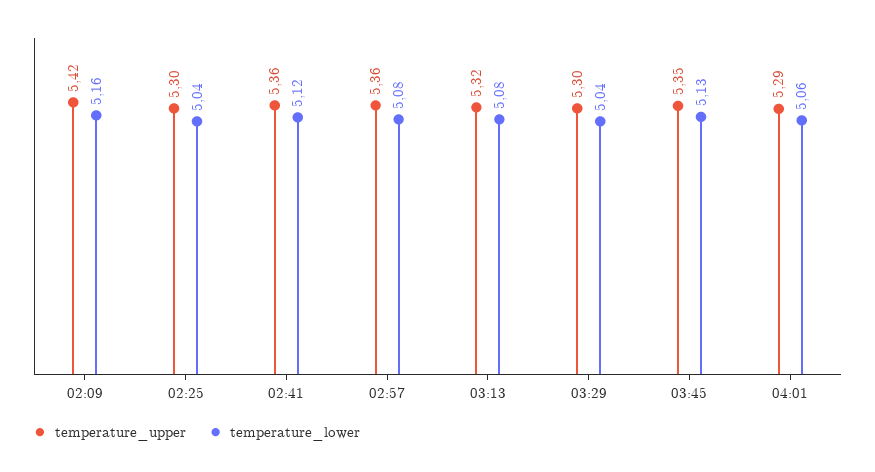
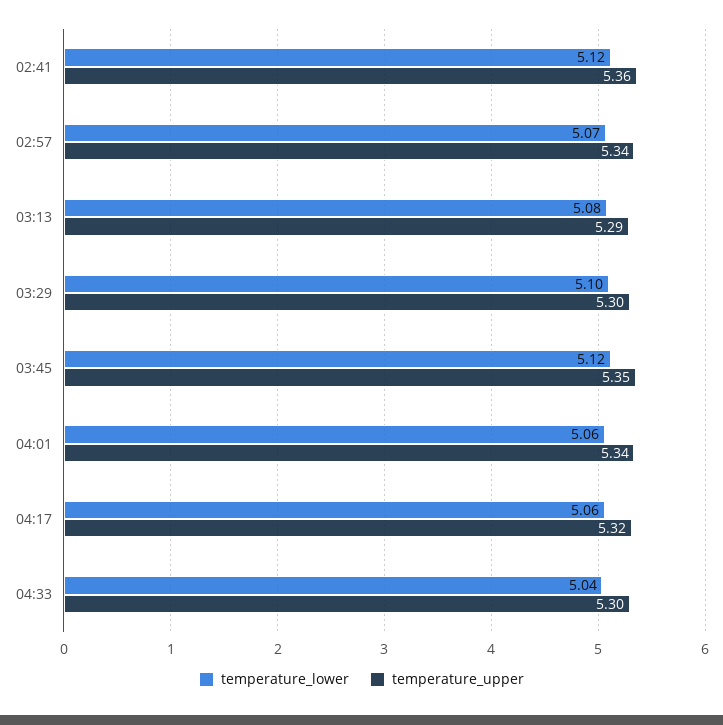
temperature_upper, 02:09: 5.42 -> none
temperature_lower, 02:09: 5.16 -> none
temperature_upper, 02:25: 5.3 -> none
temperature_lower, 02:25: 5.04 -> none
temperature_upper, 02:57: 5.36 -> 5.34
temperature_lower, 02:57: 5.08 -> 5.07
temperature_upper, 03:13: 5.32 -> 5.29
temperature_lower, 03:29: 5.04 -> 5.1
temperature_lower, 03:45: 5.13 -> 5.12
temperature_upper, 04:01: 5.29 -> 5.34
temperature_lower, 04:17: none -> 5.06
temperature_upper, 04:17: none -> 5.32
temperature_lower, 04:33: none -> 5.04
temperature_upper, 04:33: none -> 5.3

